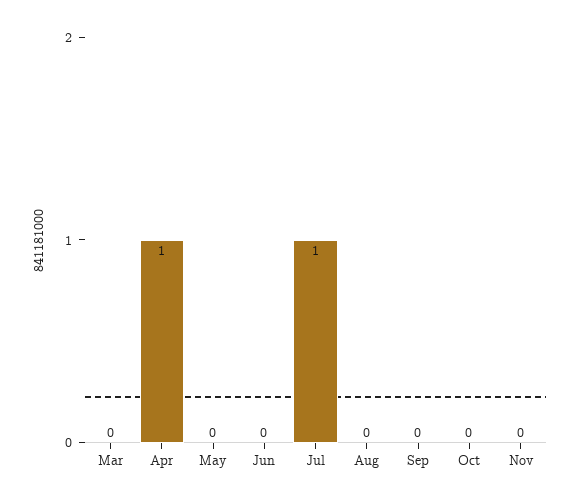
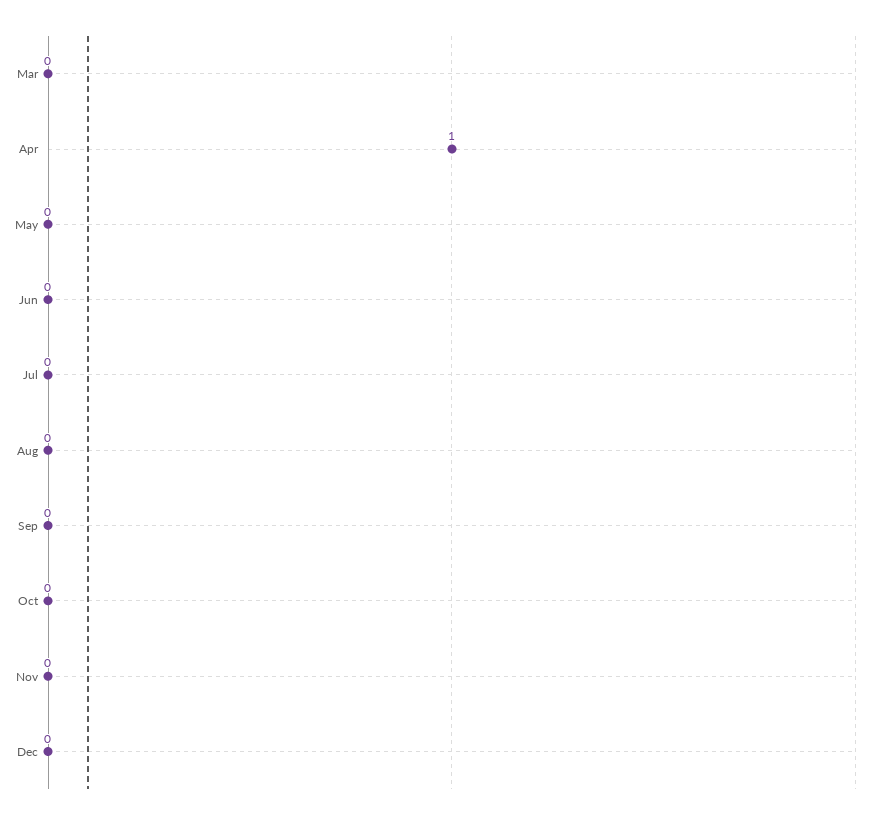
Jul: 1 -> 0
Dec: none -> 0

